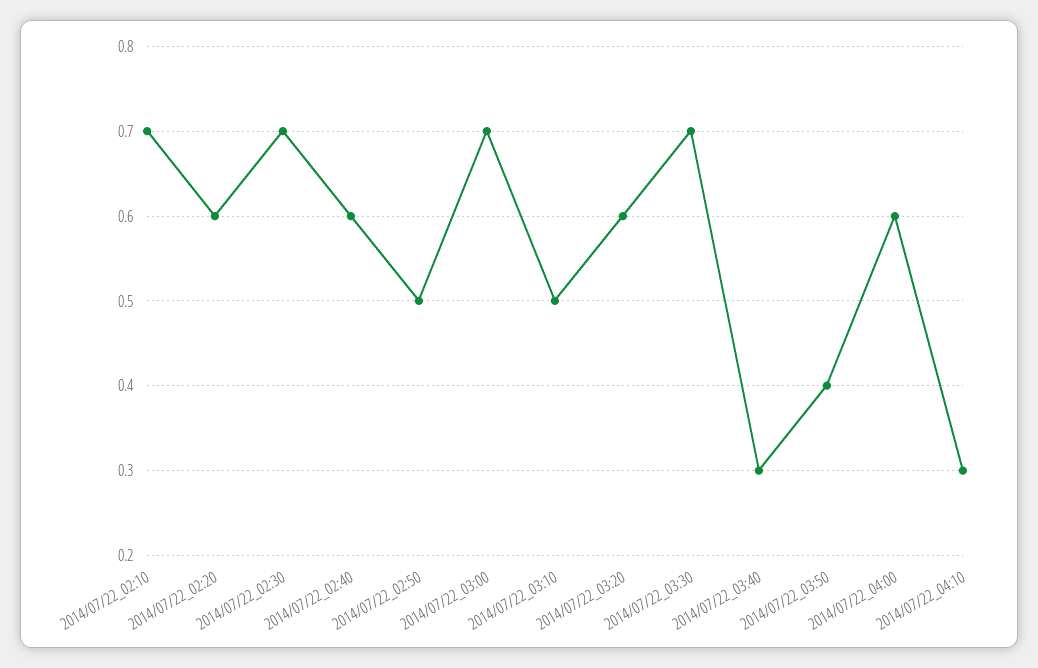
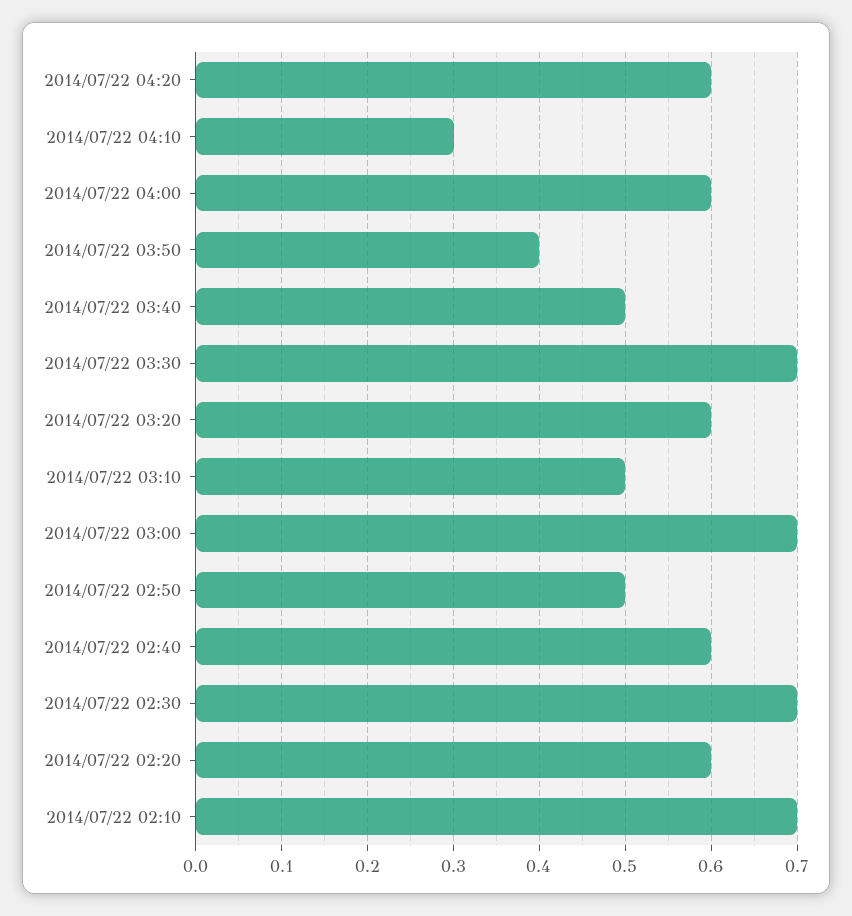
2014/07/22_03:40: 0.3 -> 0.5
2014/07/22 04:20: none -> 0.6

